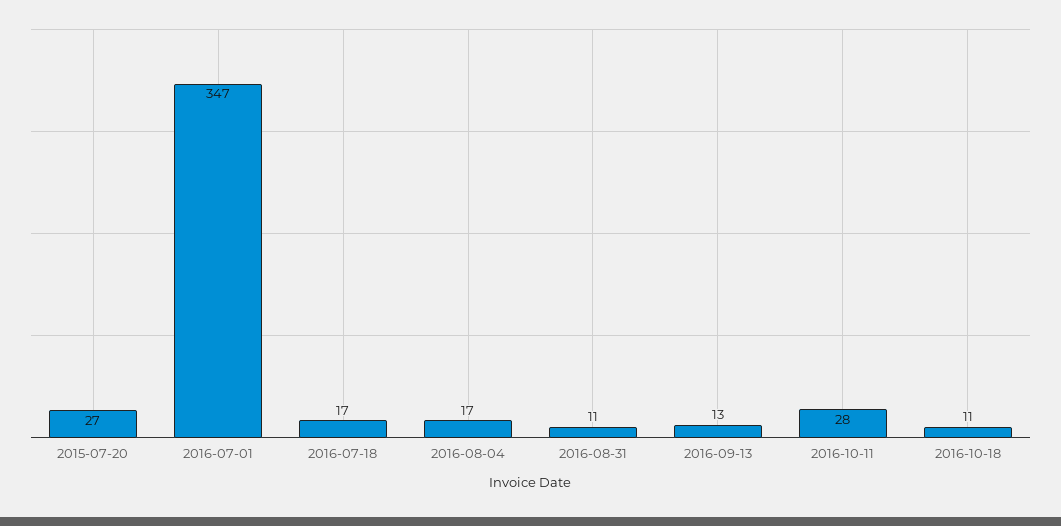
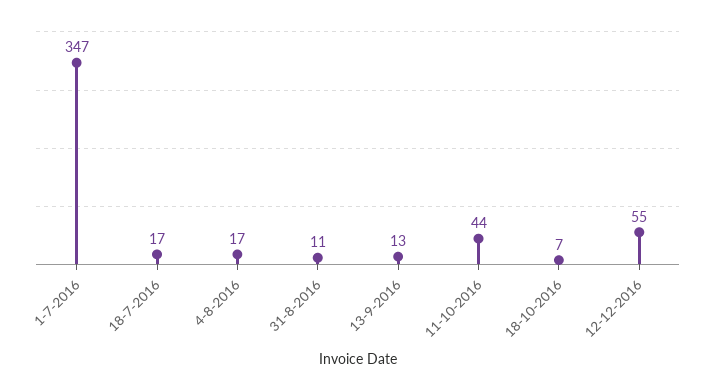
2015-07-20: 27 -> none
2016-10-11: 28 -> 44
2016-10-18: 11 -> 7
12-12-2016: none -> 55

